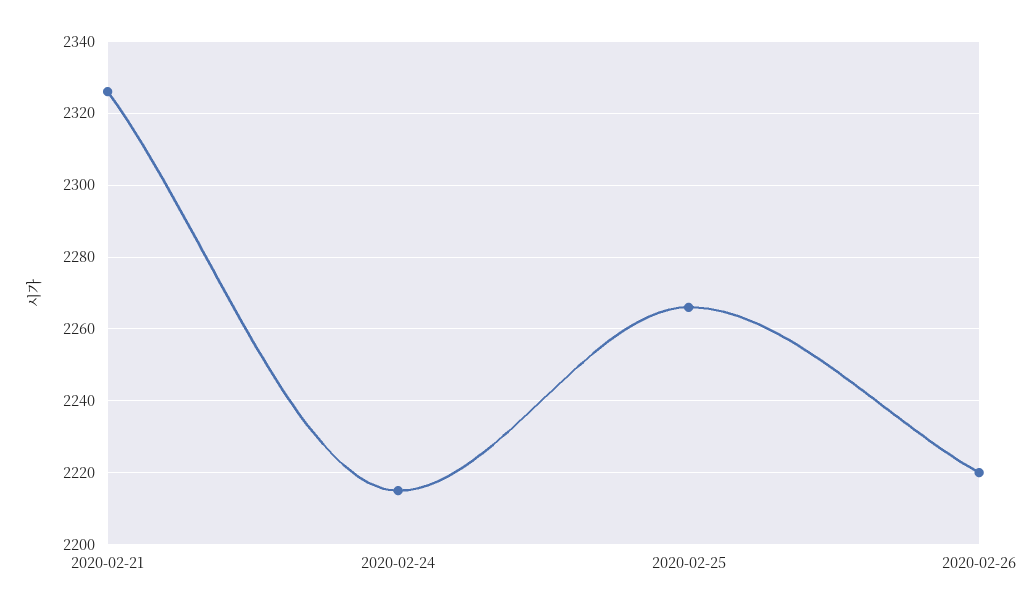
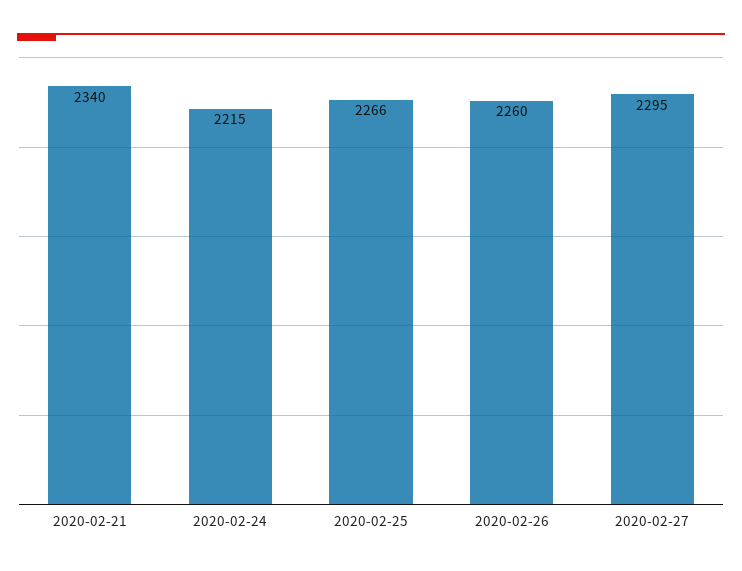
2020-02-21: 2325 -> 2340
2020-02-26: 2220 -> 2260
2020-02-27: none -> 2295

